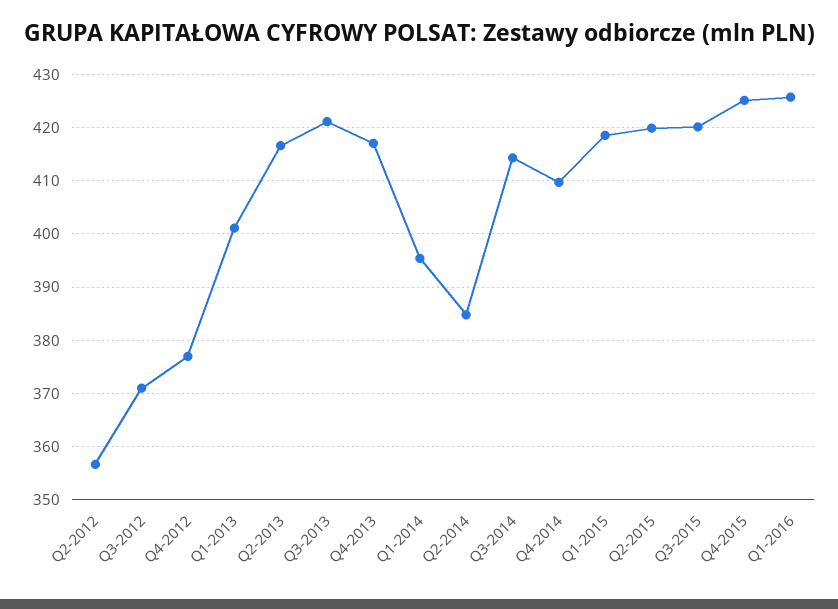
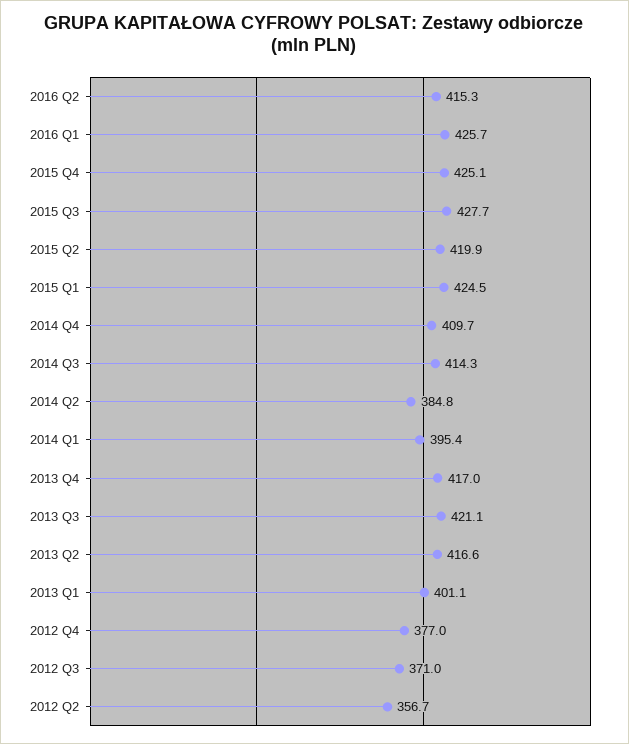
Q1-2015: 418 -> 424.5
Q3-2015: 420 -> 427.7
2016 Q2: none -> 415.3

